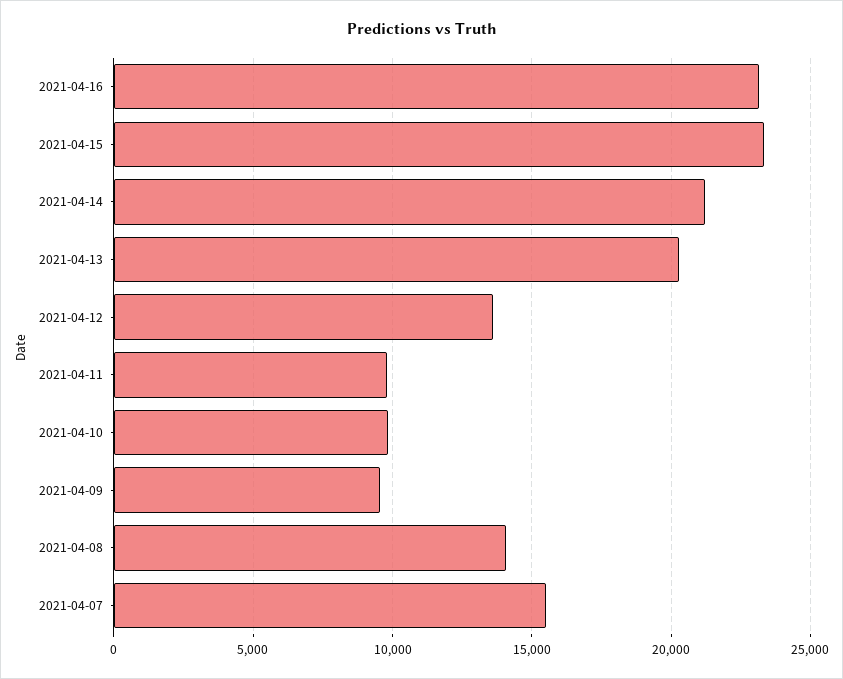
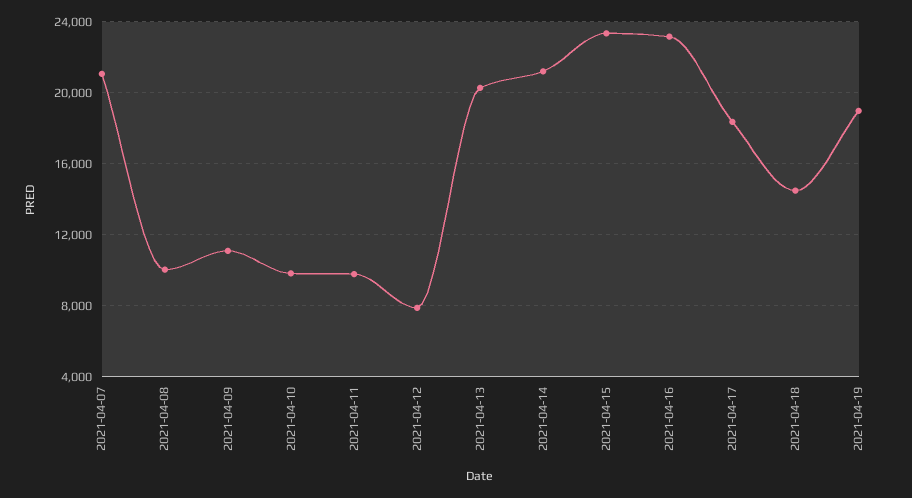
2021-04-12: 13500 -> 8000
2021-04-09: 9500 -> 11000
2021-04-08: 14000 -> 10000
2021-04-07: 15500 -> 21000
2021-04-17: none -> 18500
2021-04-18: none -> 14500
2021-04-19: none -> 19000

